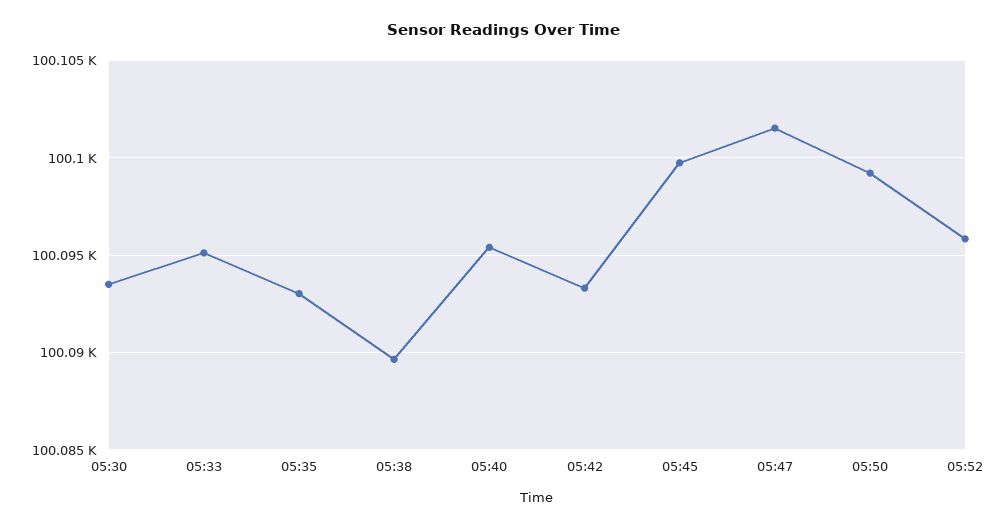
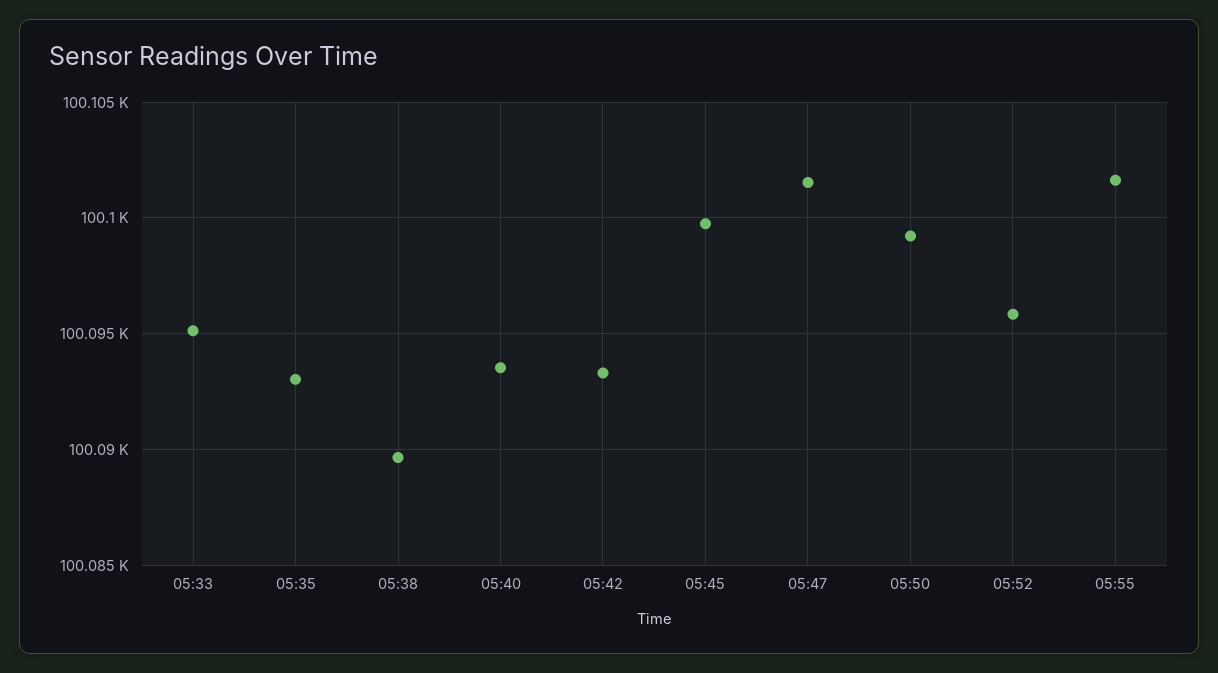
05:30: 100093.5 -> none
05:40: 100095.5 -> 100093.5
05:55: none -> 100101.5

